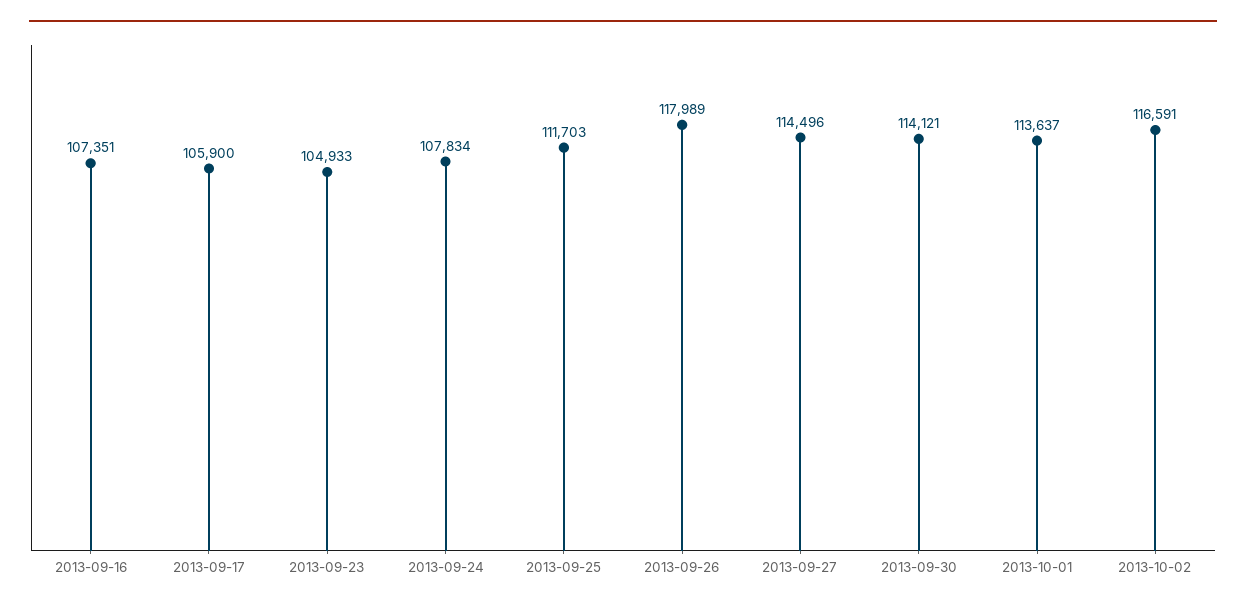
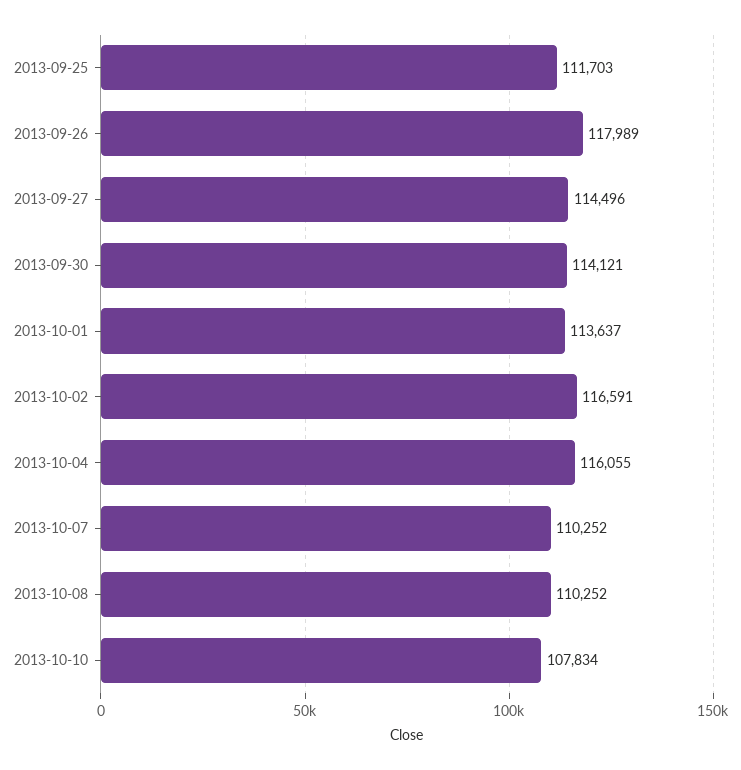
2013-09-16: 107351 -> none
2013-09-17: 105900 -> none
2013-09-23: 104933 -> none
2013-09-24: 107834 -> none
2013-10-04: none -> 116055
2013-10-07: none -> 110252
2013-10-08: none -> 110252
2013-10-10: none -> 107834

